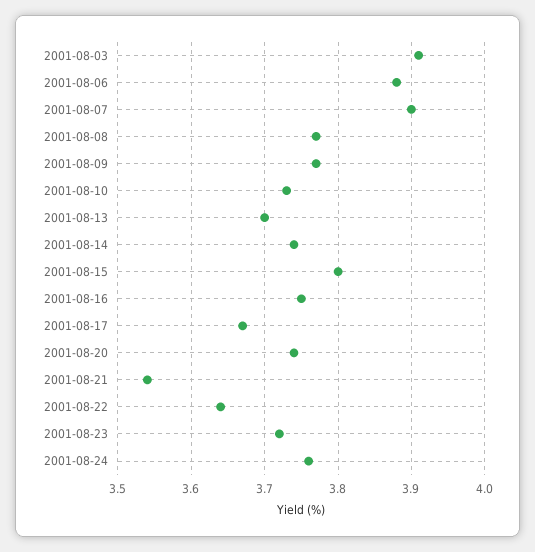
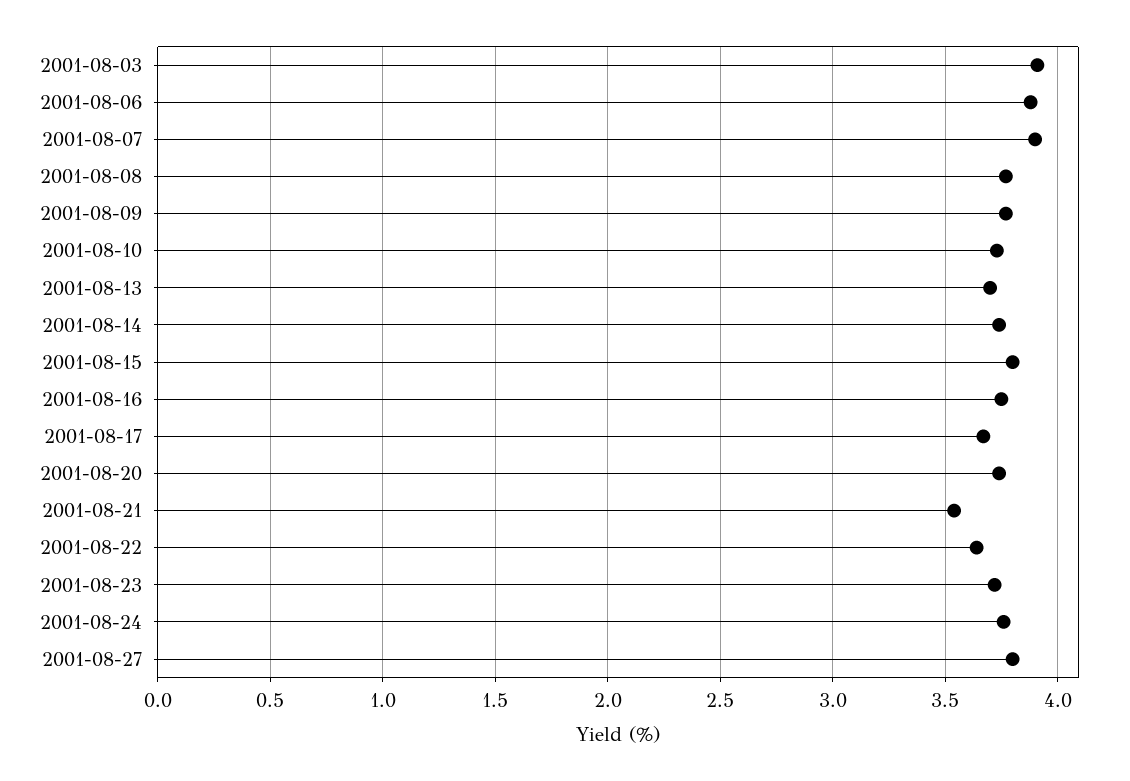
2001-08-27: none -> 3.8

